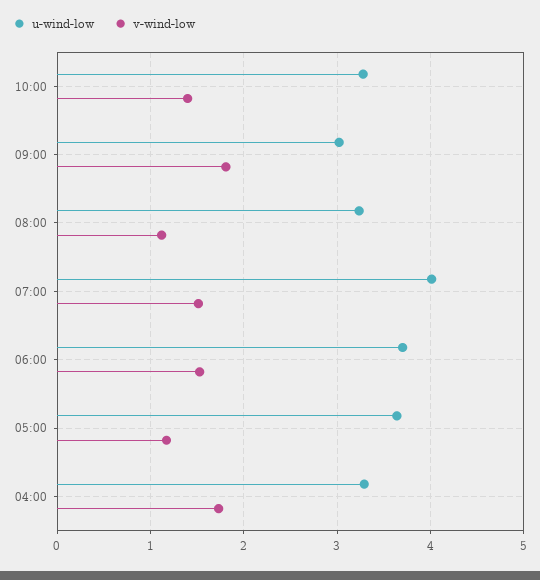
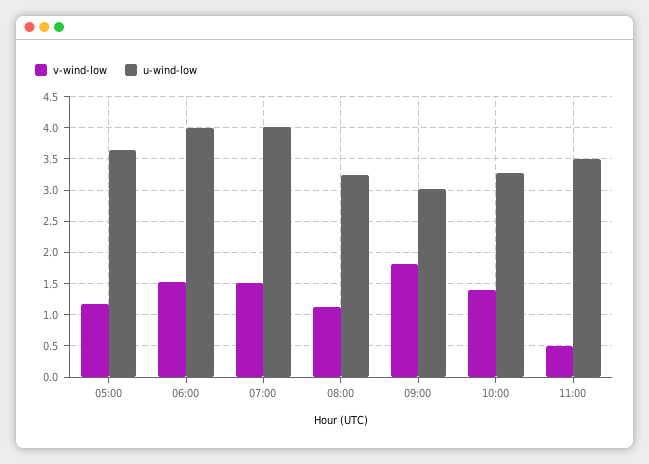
u-wind-low, 06:00: 3.7 -> 4
u-wind-low, 04:00: 3.3 -> none
v-wind-low, 04:00: 1.7 -> none
v-wind-low, 11:00: none -> 0.5
u-wind-low, 11:00: none -> 3.5

